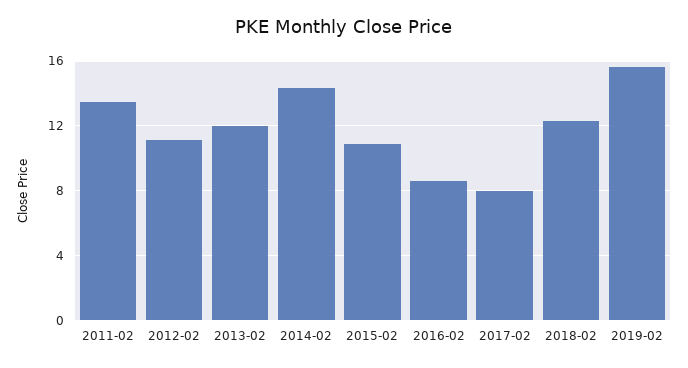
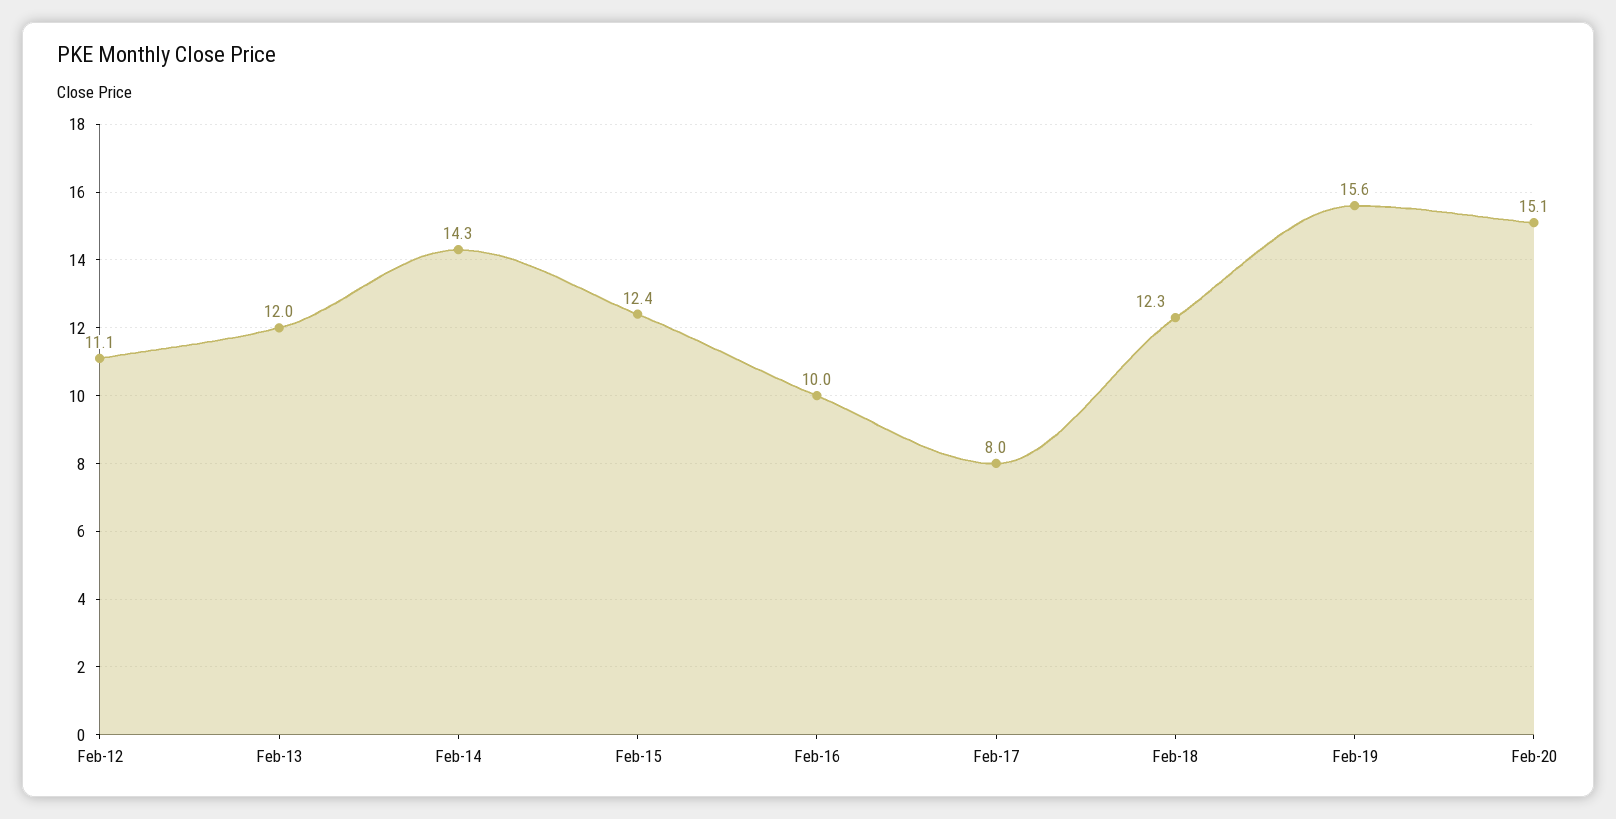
2011-02: 13.5 -> none
2015-02: 11 -> 12.4
2016-02: 8.5 -> 10
Feb-20: none -> 15.1

